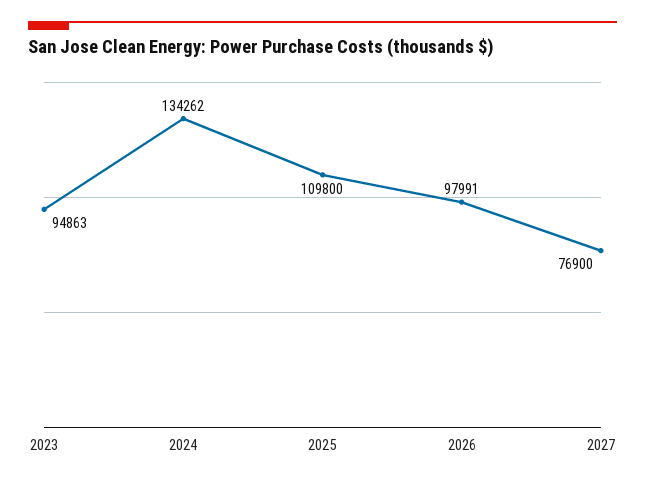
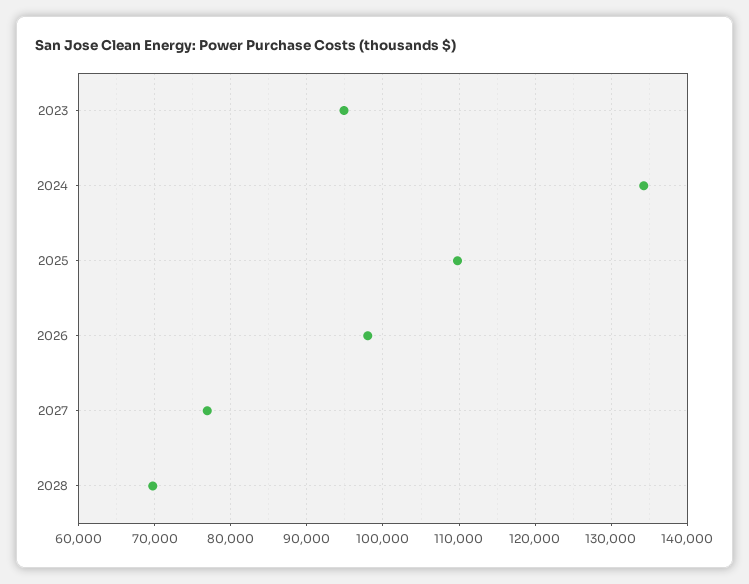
2028: none -> 70000

